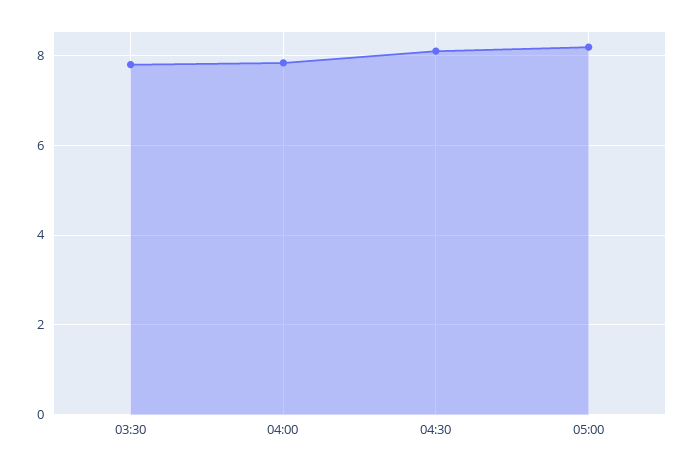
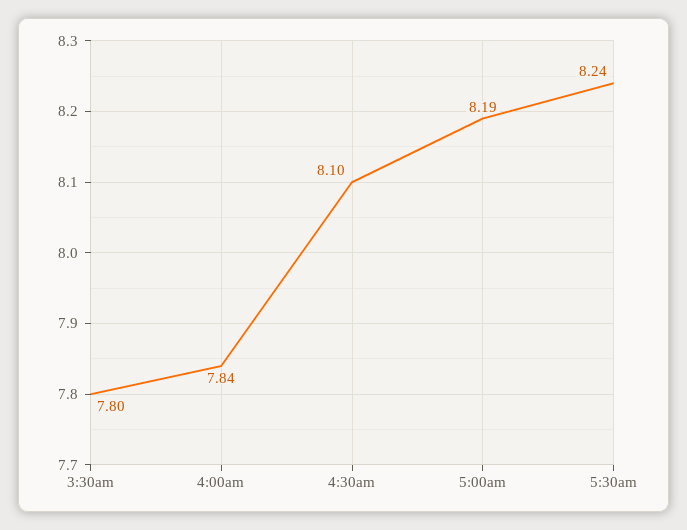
5:30am: none -> 8.24

